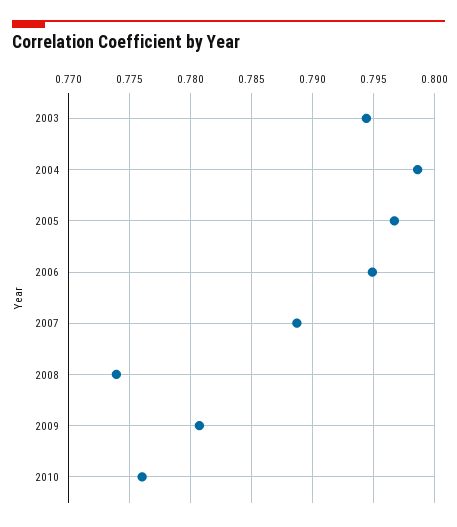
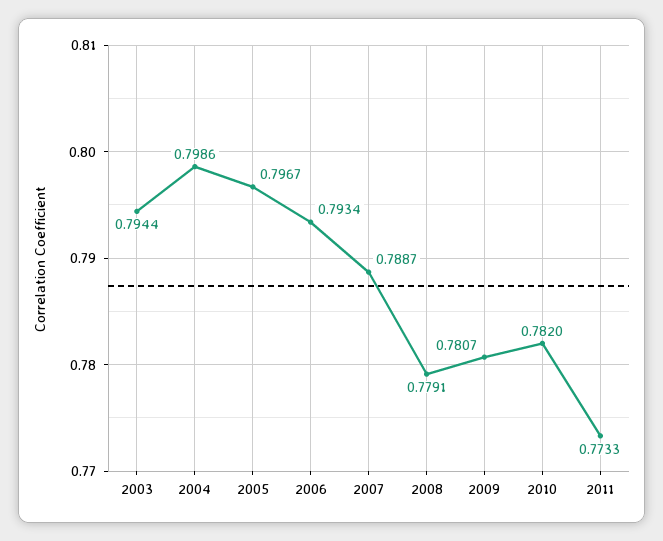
2006: 0.795 -> 0.7934
2008: 0.774 -> 0.7791
2010: 0.776 -> 0.782
2011: none -> 0.7733

